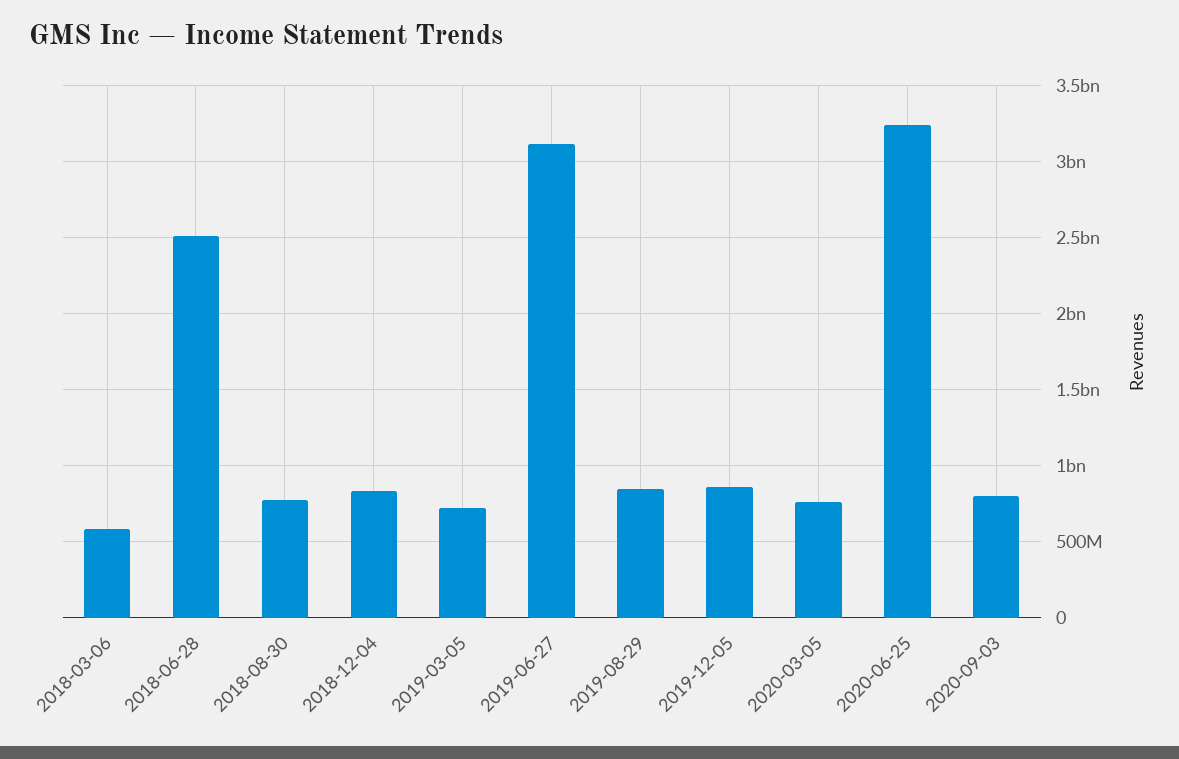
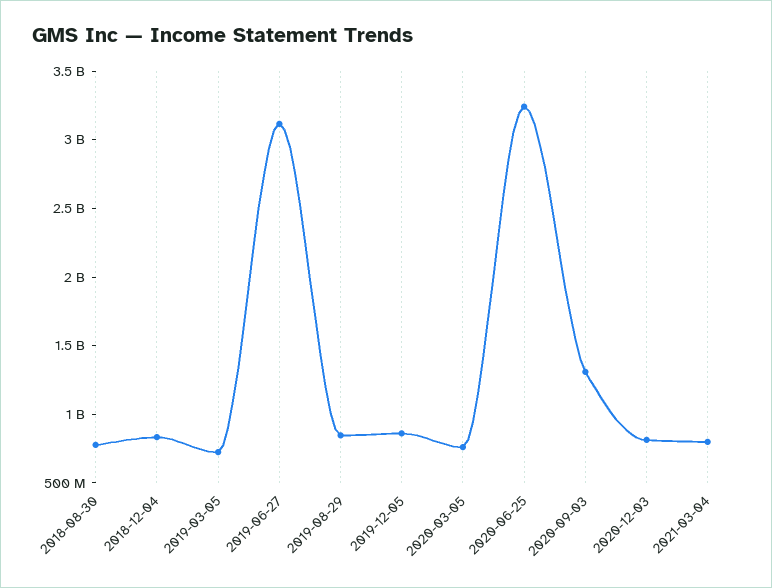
2018-03-06: 600000000 -> none
2018-06-28: 2500000000 -> none
2020-09-03: 800000000 -> 1300000000
2020-12-03: none -> 800000000
2021-03-04: none -> 800000000

